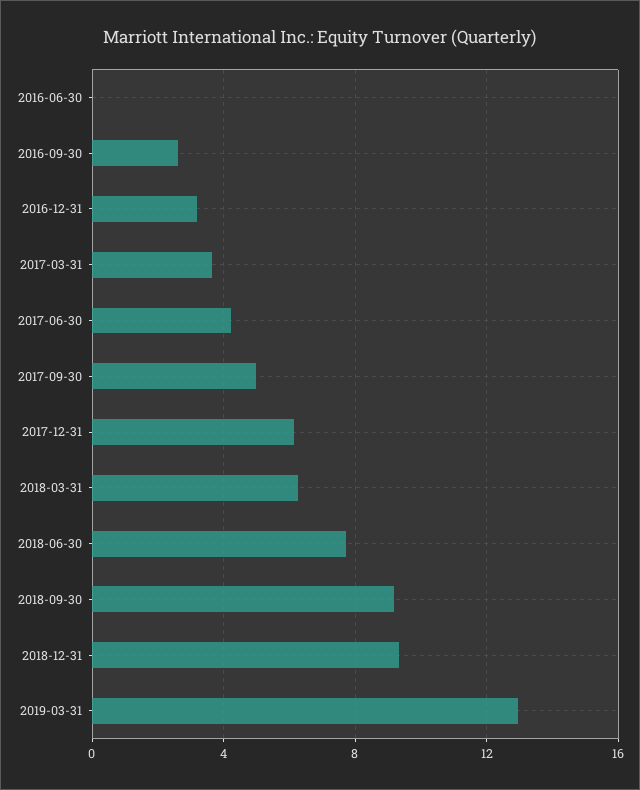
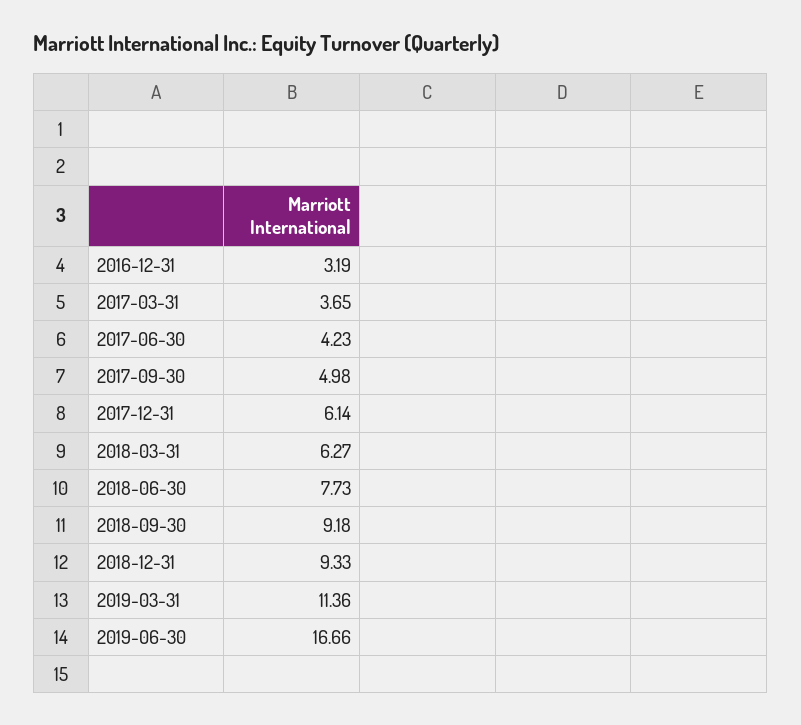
2016-06-30: 0 -> none
2016-09-30: 2.5 -> none
2019-03-31: 13 -> 11.36
2019-06-30: none -> 16.66

